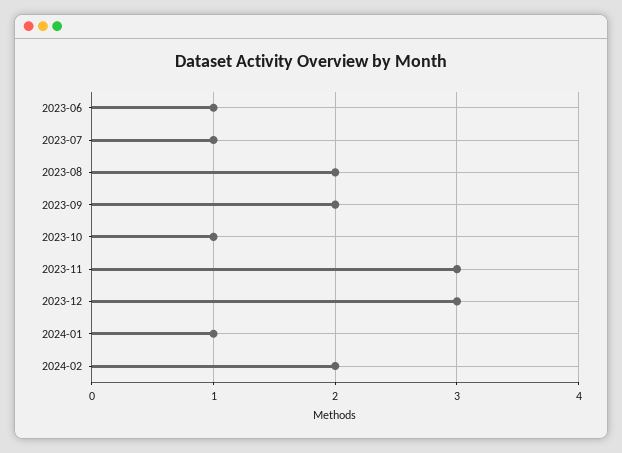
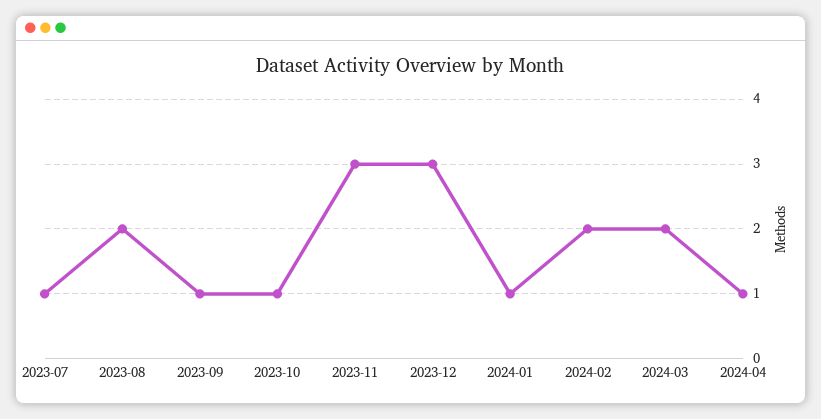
2023-06: 1 -> none
2023-09: 2 -> 1
2024-03: none -> 2
2024-04: none -> 1

